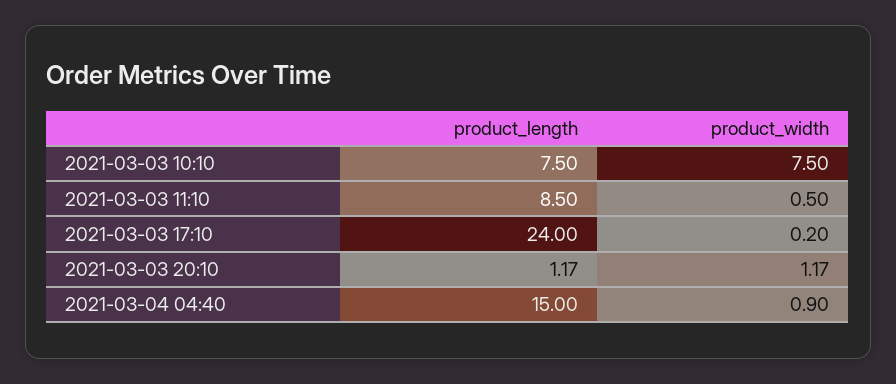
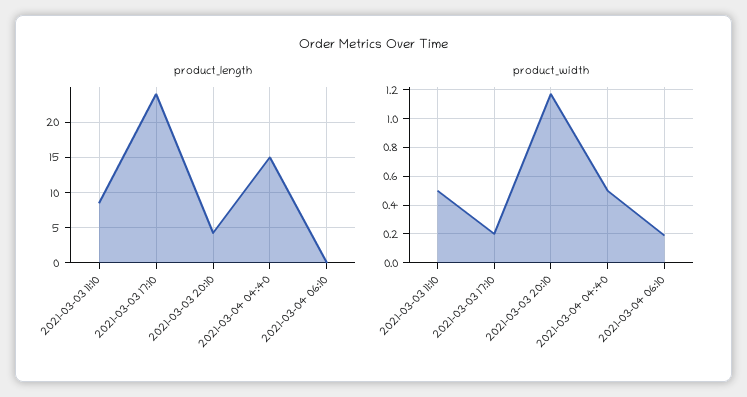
product_length, 2021-03-03 10:10: 7.5 -> none
product_width, 2021-03-03 10:10: 7.5 -> none
product_length, 2021-03-03 20:10: 1.17 -> 4
product_width, 2021-03-04 04:40: 0.9 -> 0.5
product_length, 2021-03-04 06:10: none -> 0
product_width, 2021-03-04 06:10: none -> 0.2

